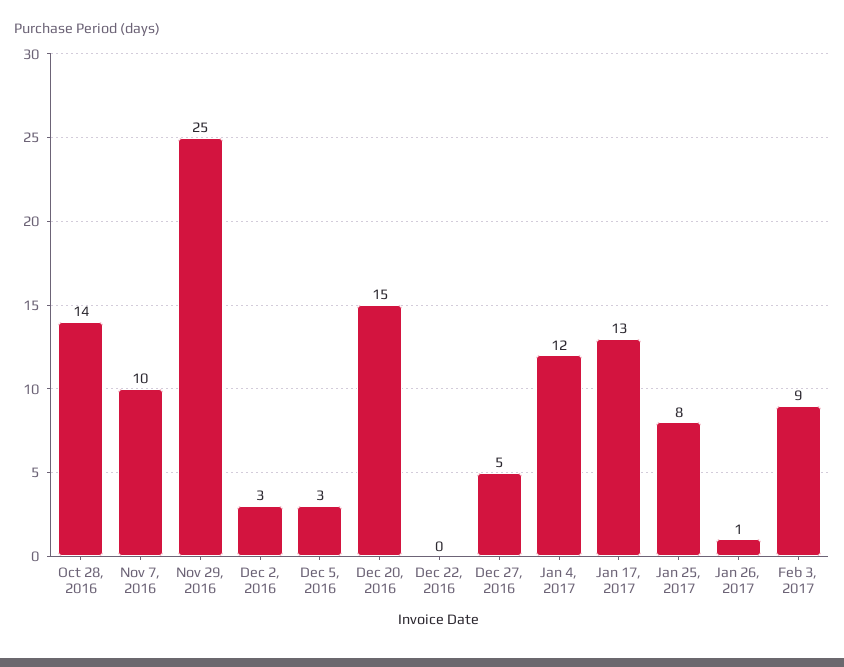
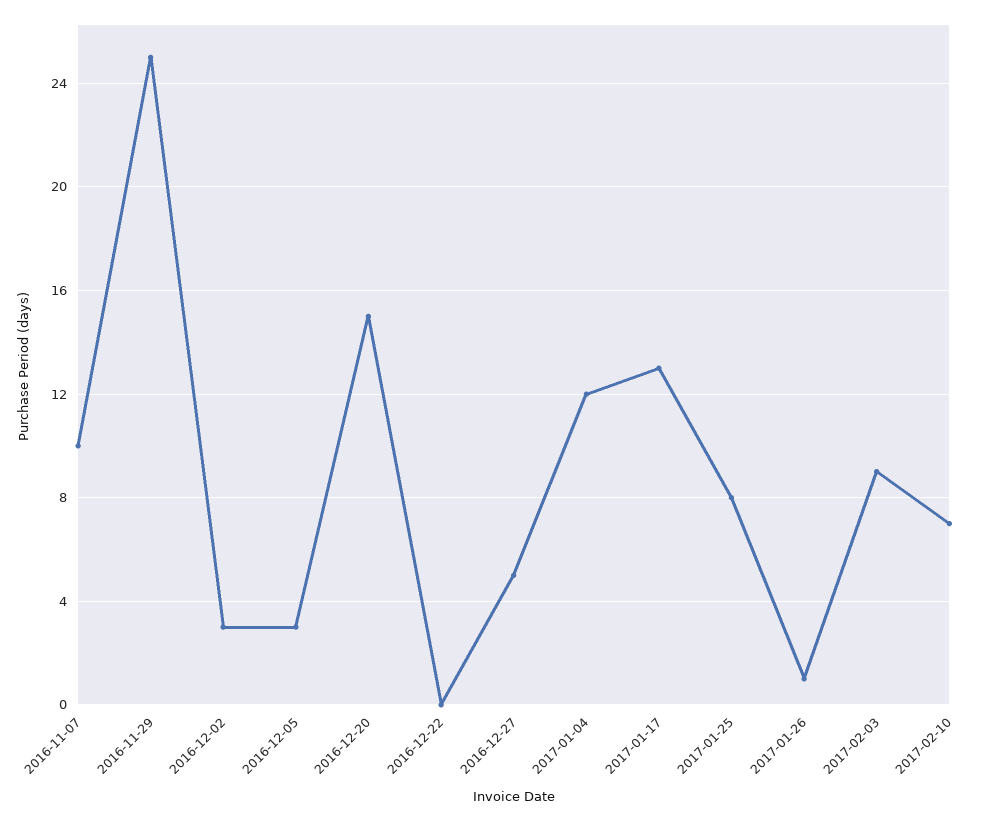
Oct 28, 2016: 14 -> none
2017-02-10: none -> 7

